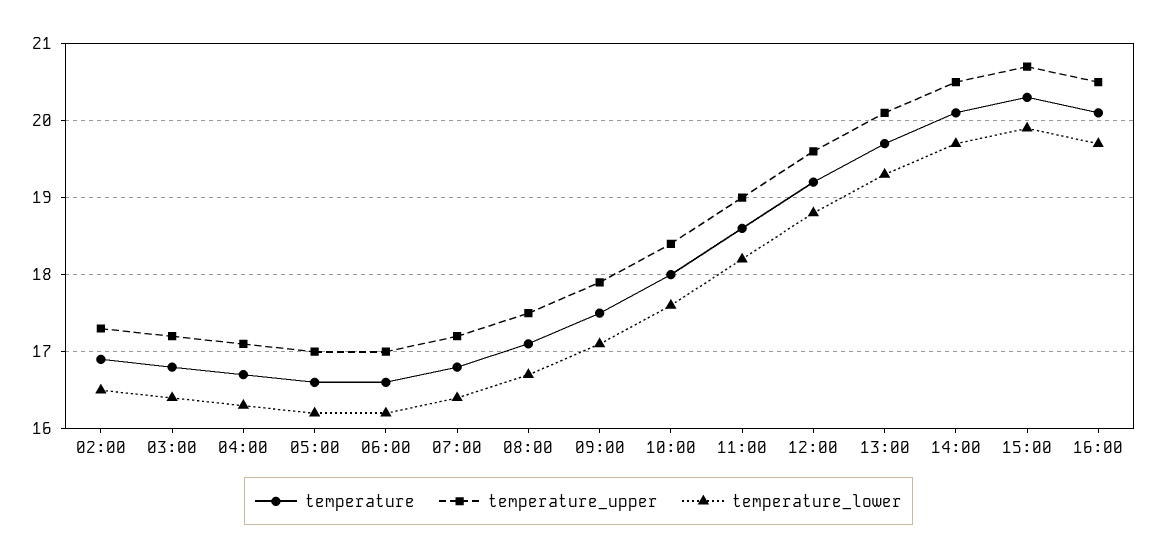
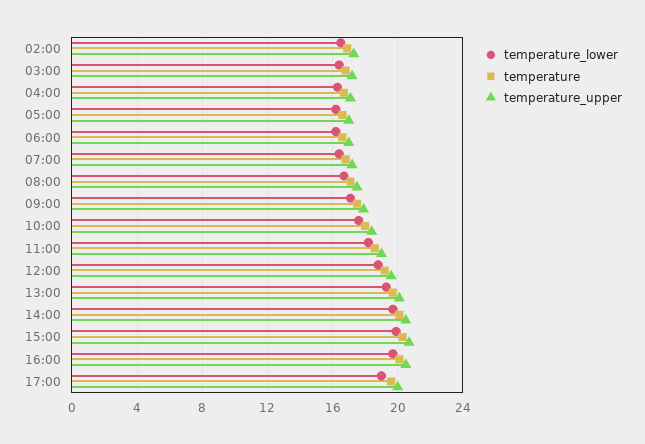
temperature_lower, 17:00: none -> 19
temperature, 17:00: none -> 19.5
temperature_upper, 17:00: none -> 20

